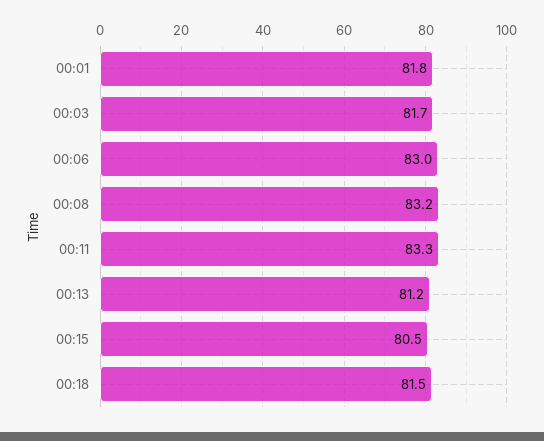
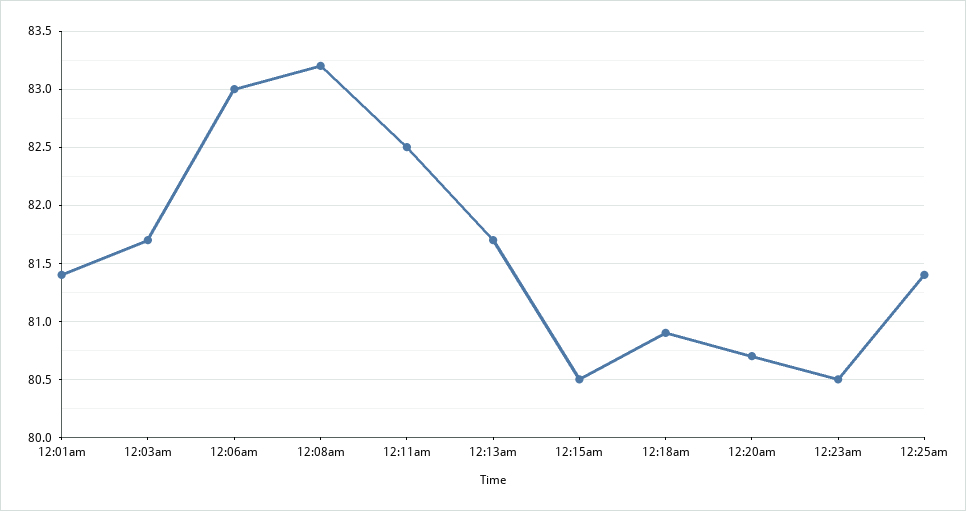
00:01: 81.8 -> 81.4
00:11: 83.3 -> 82.5
00:13: 81.2 -> 81.7
00:18: 81.5 -> 80.9
12:20am: none -> 80.7
12:23am: none -> 80.5
12:25am: none -> 81.4

